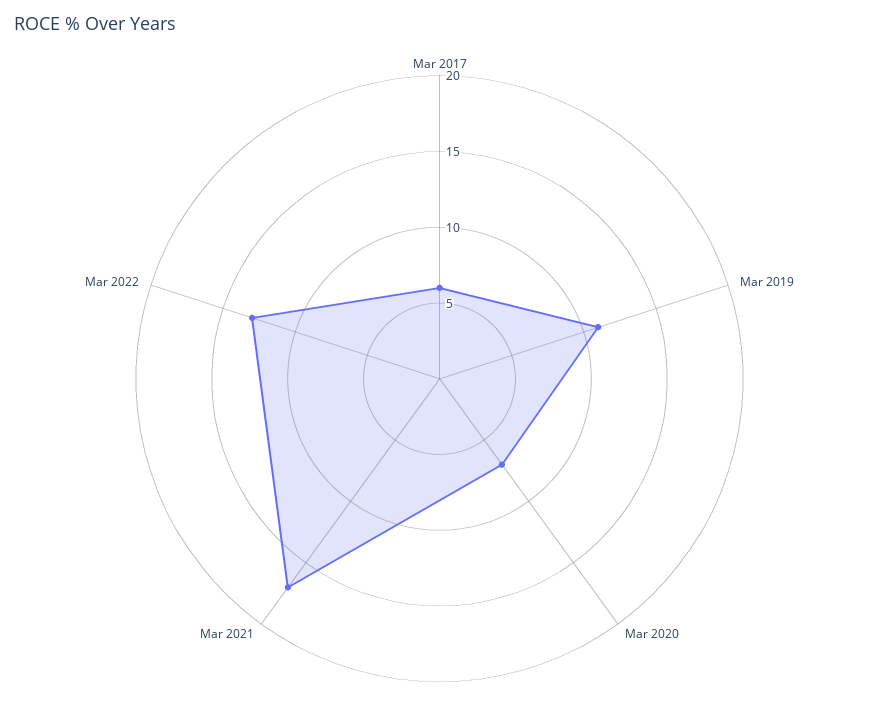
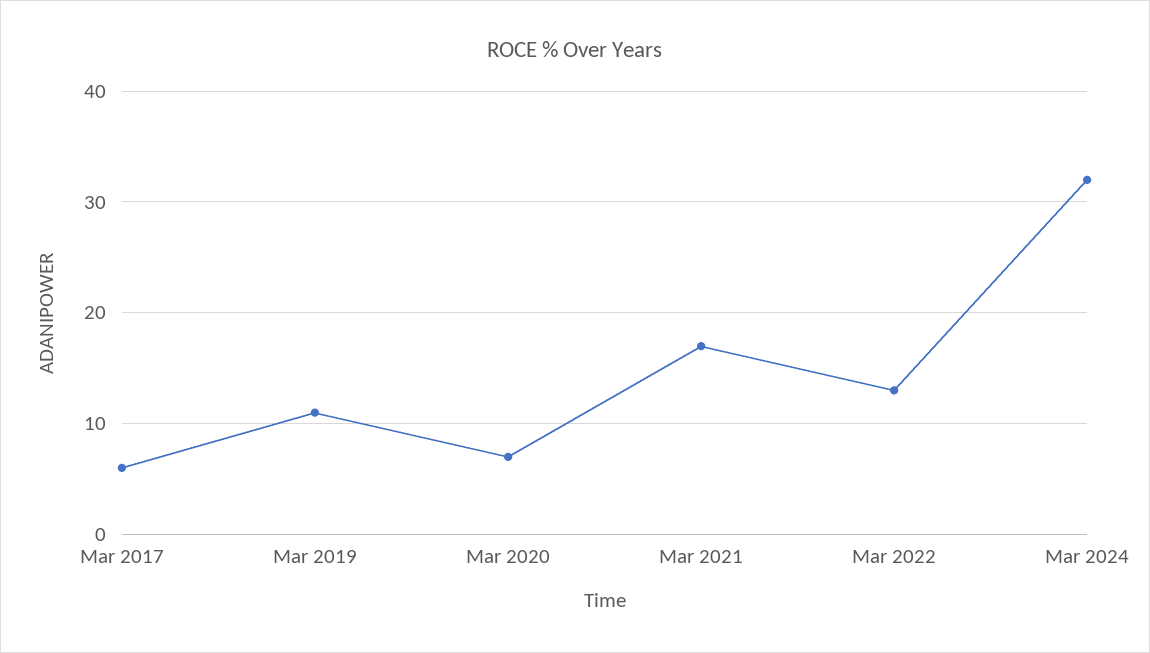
Mar 2024: none -> 32

